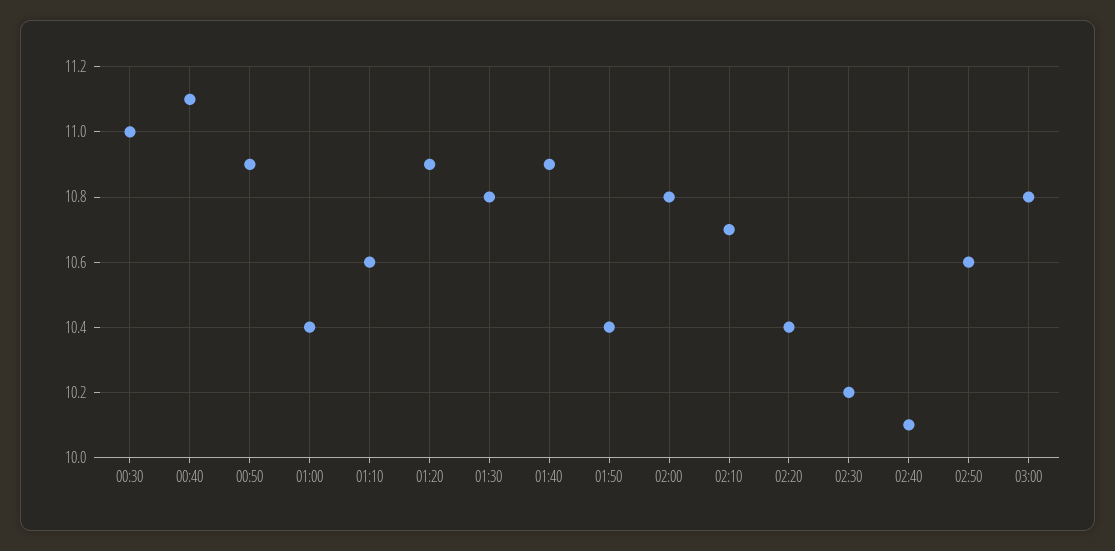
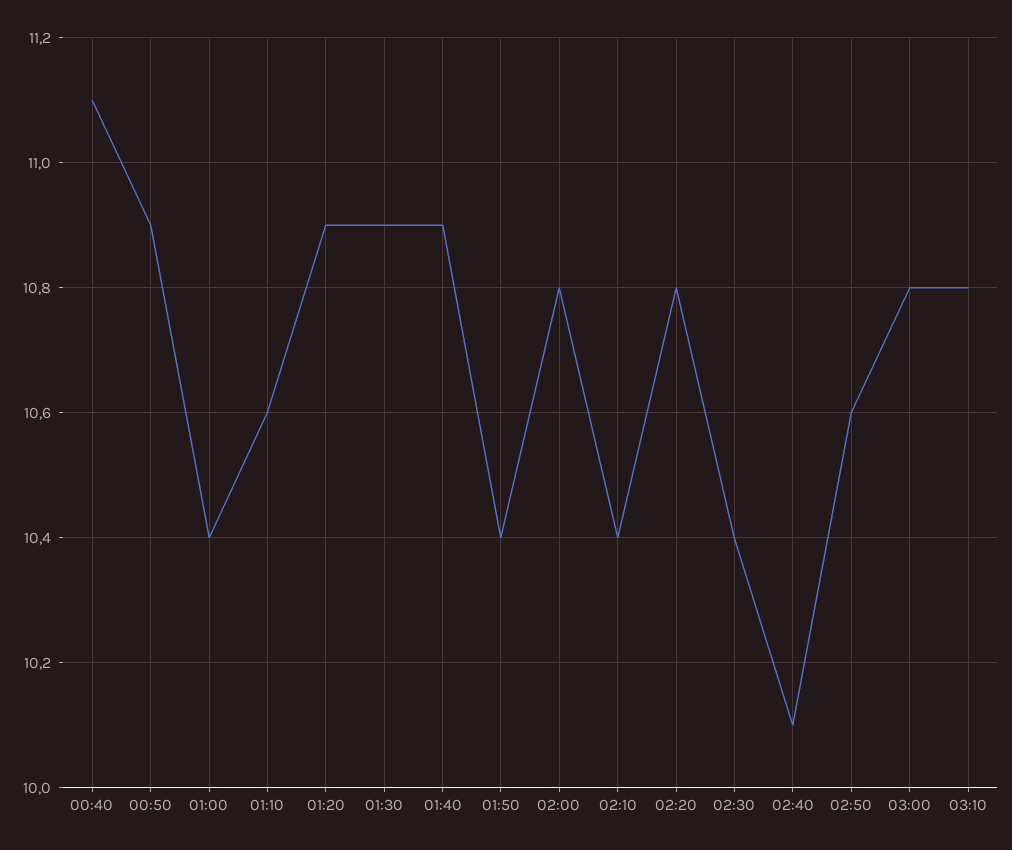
00:30: 11 -> none
01:30: 10.8 -> 10.9
02:10: 10.7 -> 10.4
02:20: 10.4 -> 10.8
02:30: 10.2 -> 10.4
03:10: none -> 10.8

